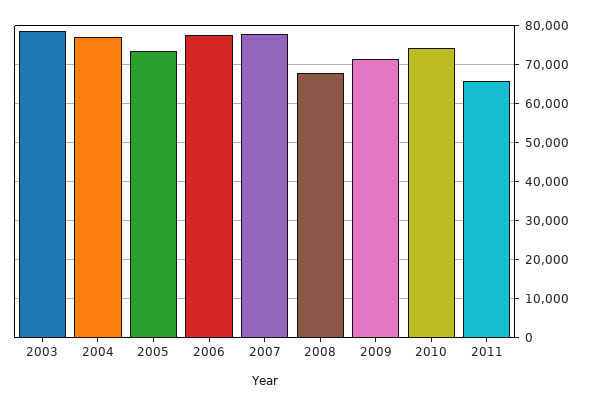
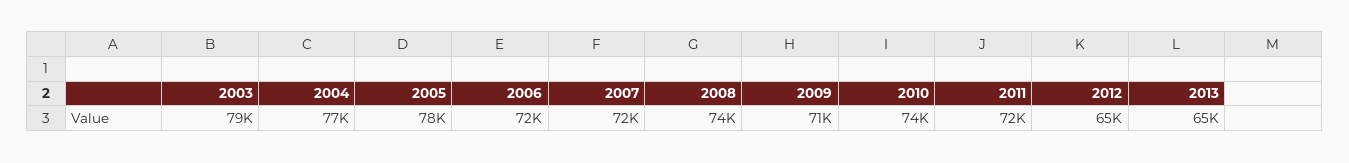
2005: 74000 -> 78000
2006: 78000 -> 72000
2007: 78000 -> 72000
2008: 68000 -> 74000
2011: 66000 -> 72000
2012: none -> 65000
2013: none -> 65000

